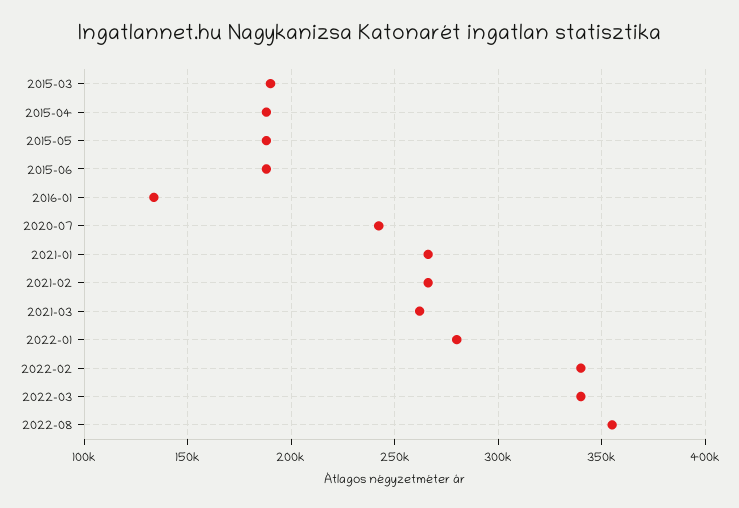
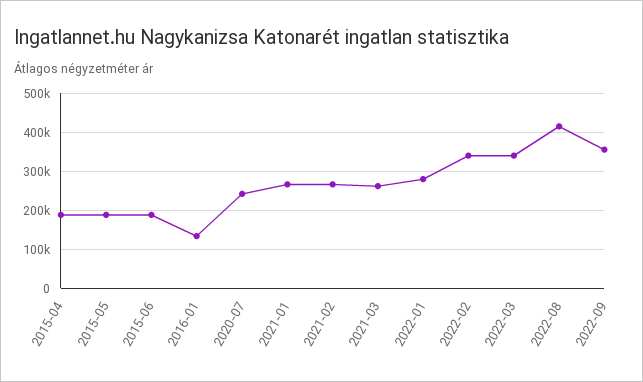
2015-03: 190000 -> none
2022-08: 355000 -> 420000
2022-09: none -> 360000

